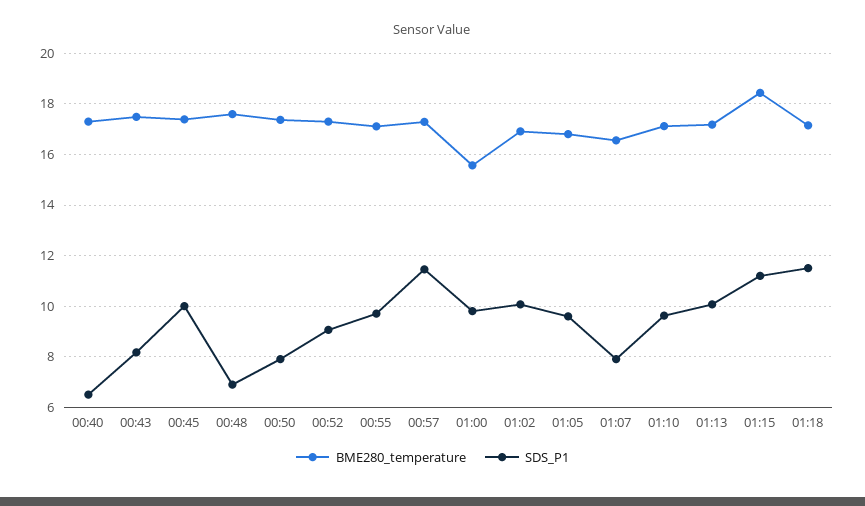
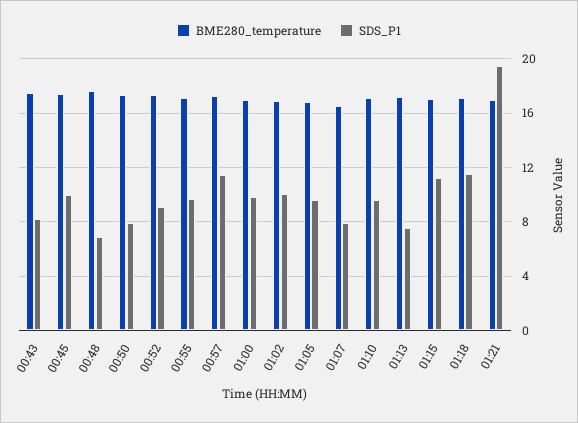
BME280_temperature, 00:40: 17.25 -> none
SDS_P1, 00:40: 6.5 -> none
BME280_temperature, 01:00: 15.5 -> 17
SDS_P1, 01:13: 10 -> 7.5
BME280_temperature, 01:15: 18.5 -> 17
BME280_temperature, 01:21: none -> 17
SDS_P1, 01:21: none -> 19.5

